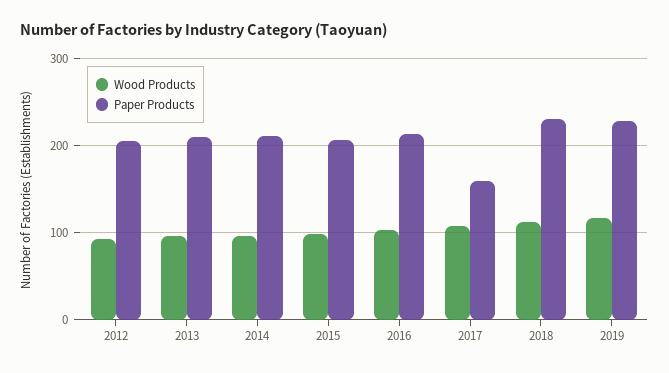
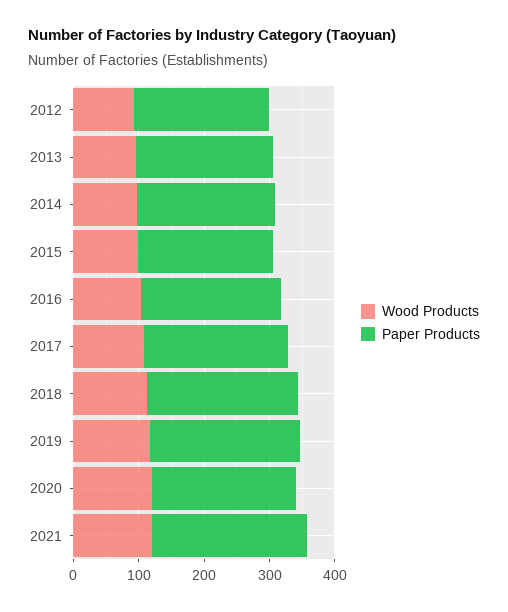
Paper Products, 2017: 160 -> 220
Wood Products, 2020: none -> 120
Paper Products, 2020: none -> 220
Wood Products, 2021: none -> 120
Paper Products, 2021: none -> 240

